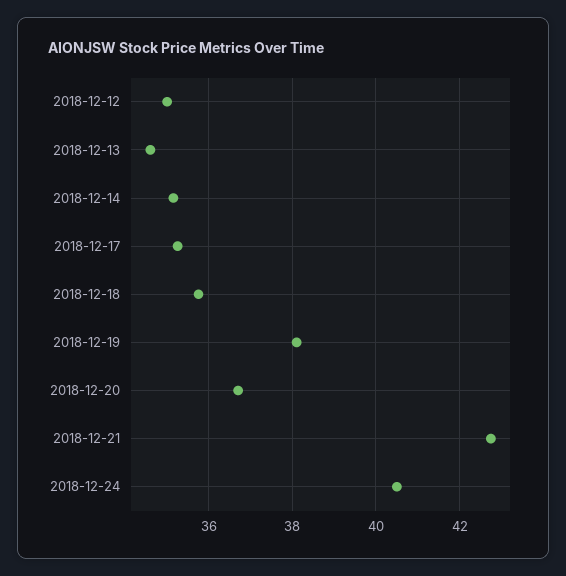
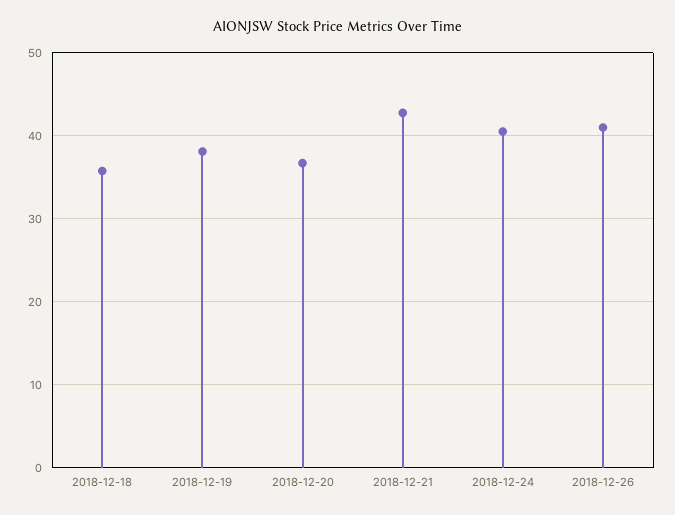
2018-12-12: 35 -> none
2018-12-13: 34.6 -> none
2018-12-14: 35.2 -> none
2018-12-17: 35.2 -> none
2018-12-26: none -> 41

